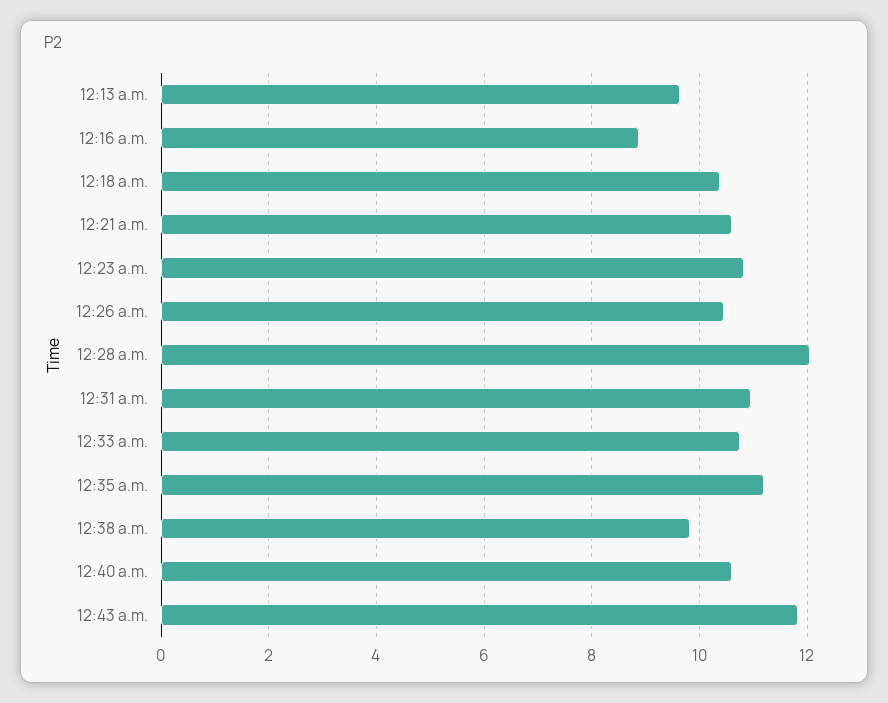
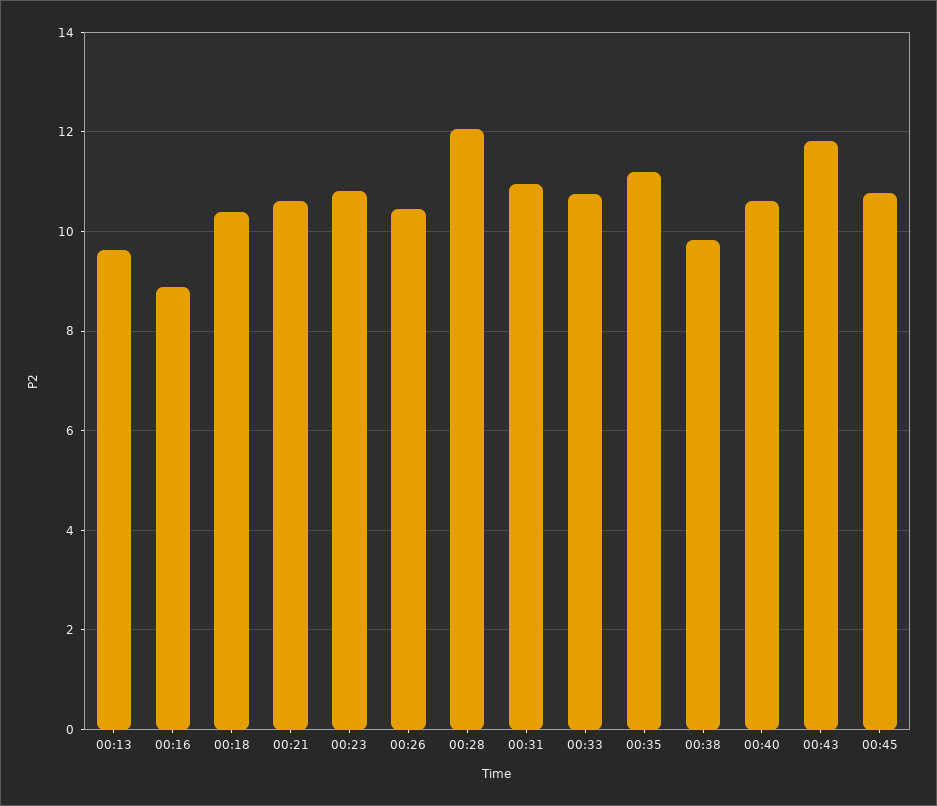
00:45: none -> 10.8

